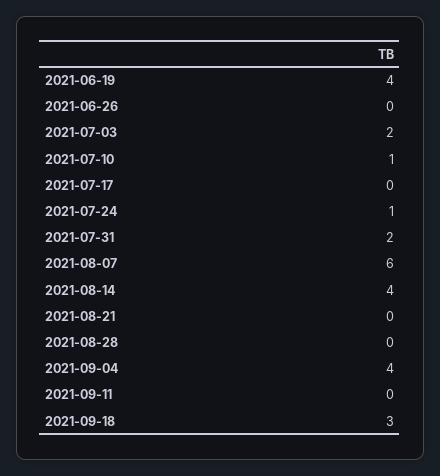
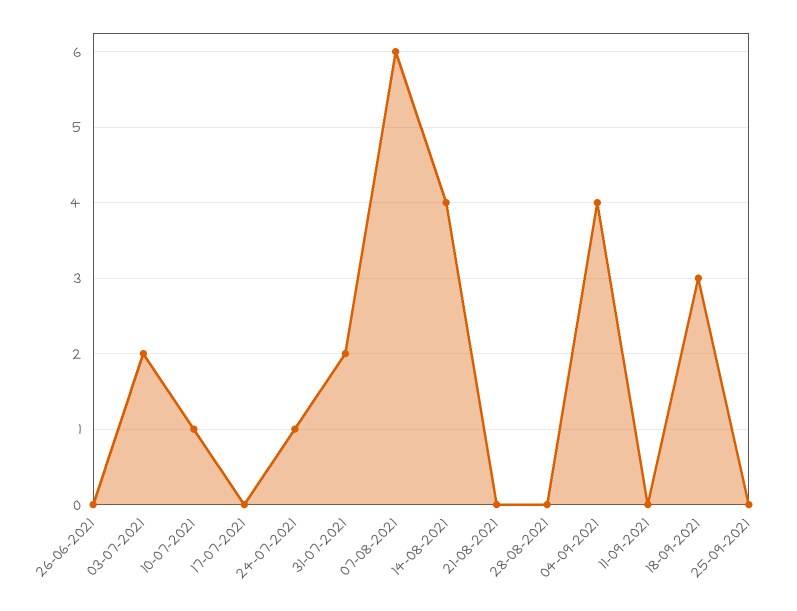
2021-06-19: 4 -> none
25-09-2021: none -> 0

